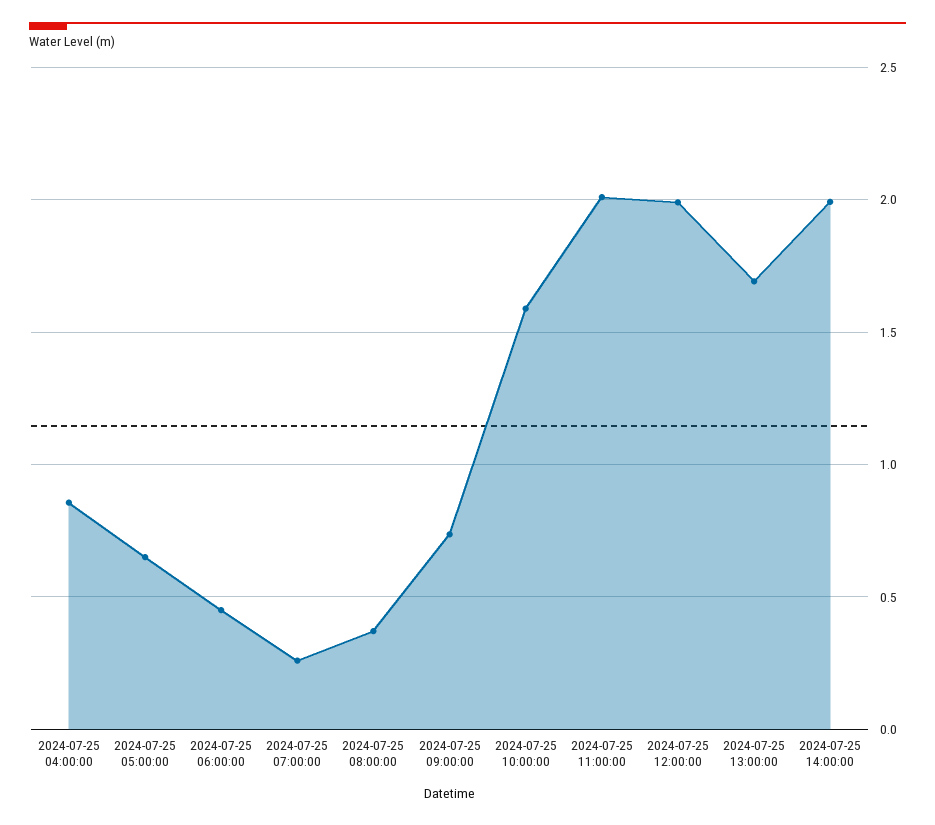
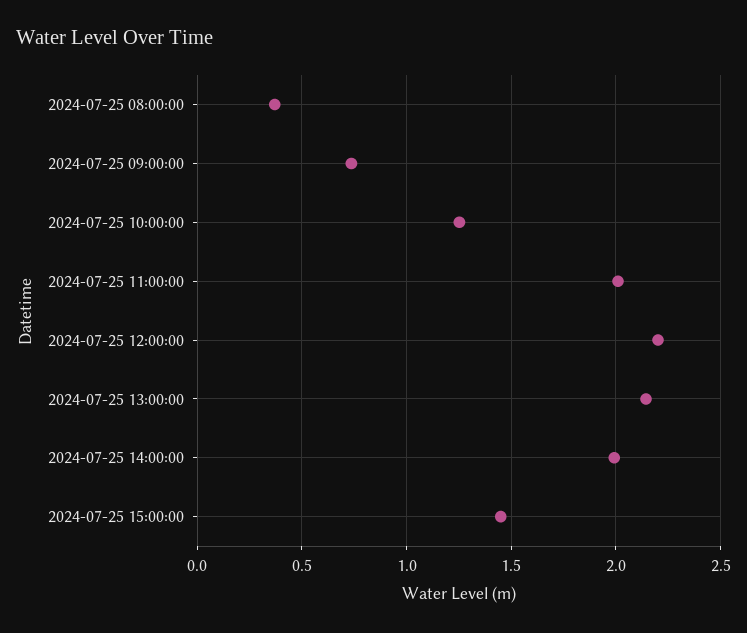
2024-07-25 04:00:00: 0.85 -> none
2024-07-25 05:00:00: 0.65 -> none
2024-07-25 06:00:00: 0.45 -> none
2024-07-25 07:00:00: 0.25 -> none
2024-07-25 10:00:00: 1.6 -> 1.25
2024-07-25 12:00:00: 2 -> 2.2
2024-07-25 13:00:00: 1.7 -> 2.15
2024-07-25 15:00:00: none -> 1.45

